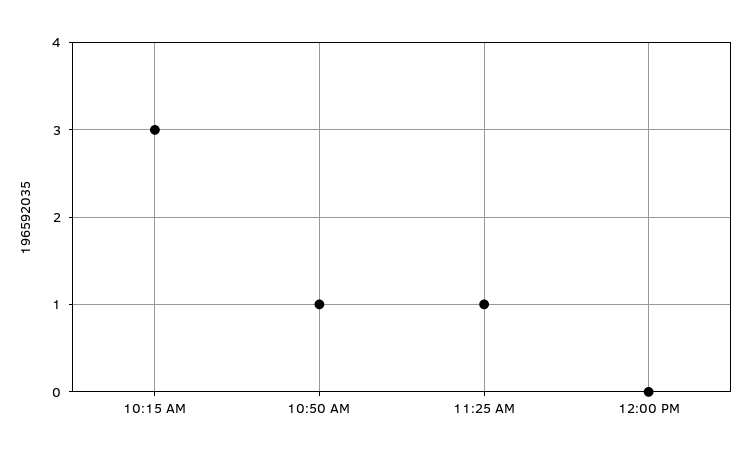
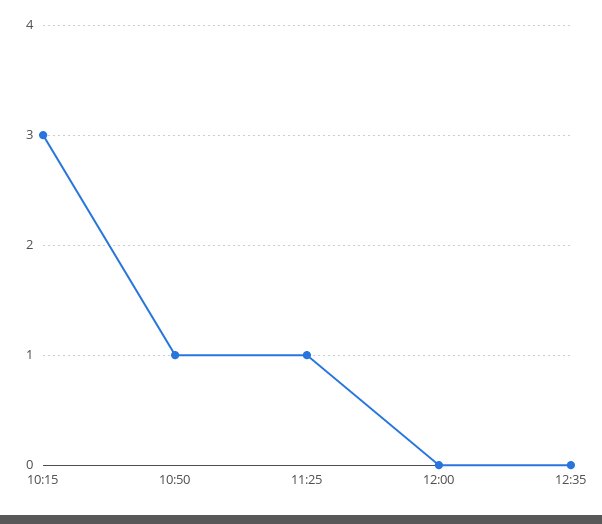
12:35: none -> 0

